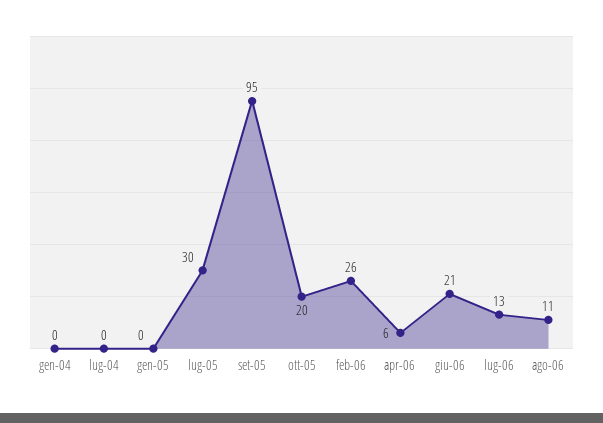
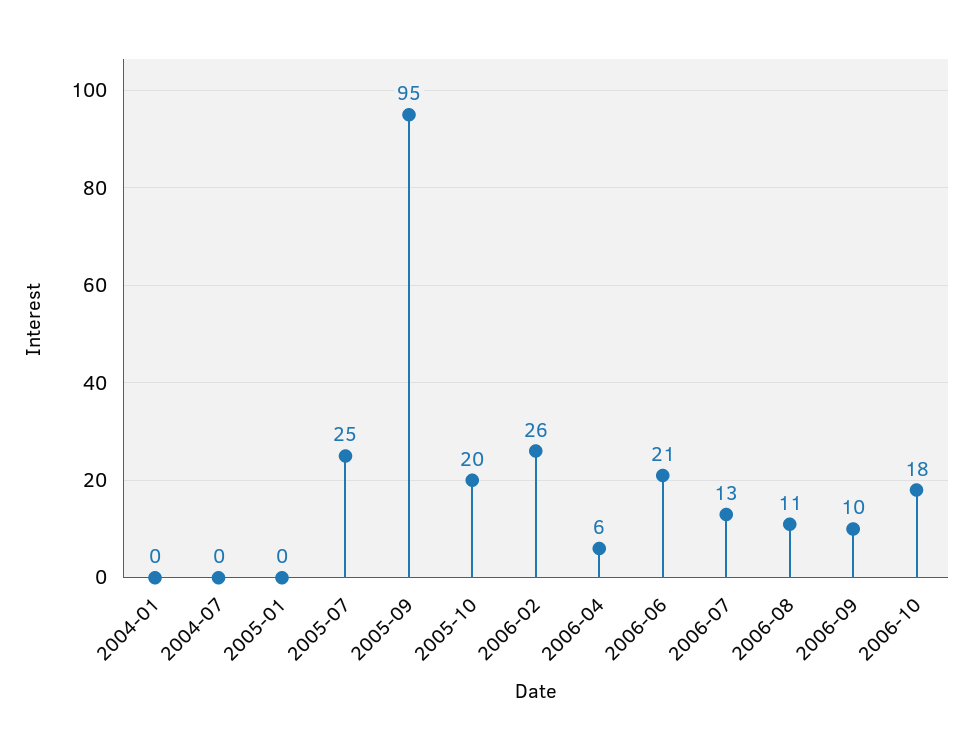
lug-05: 30 -> 25
2006-09: none -> 10
2006-10: none -> 18

